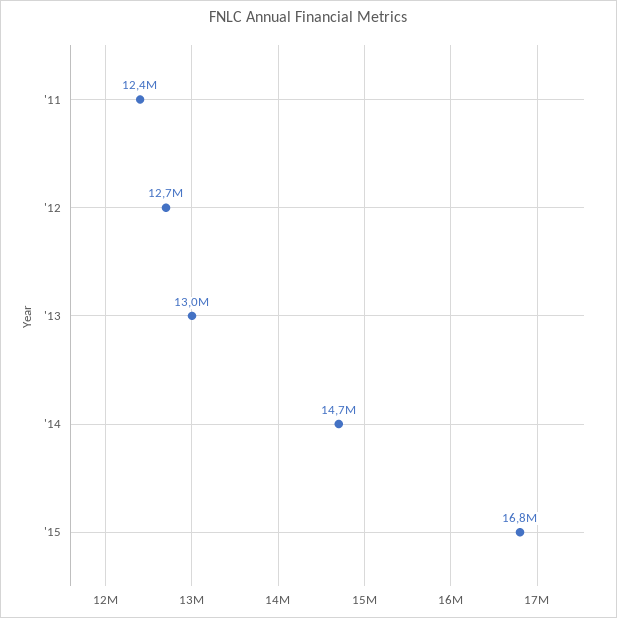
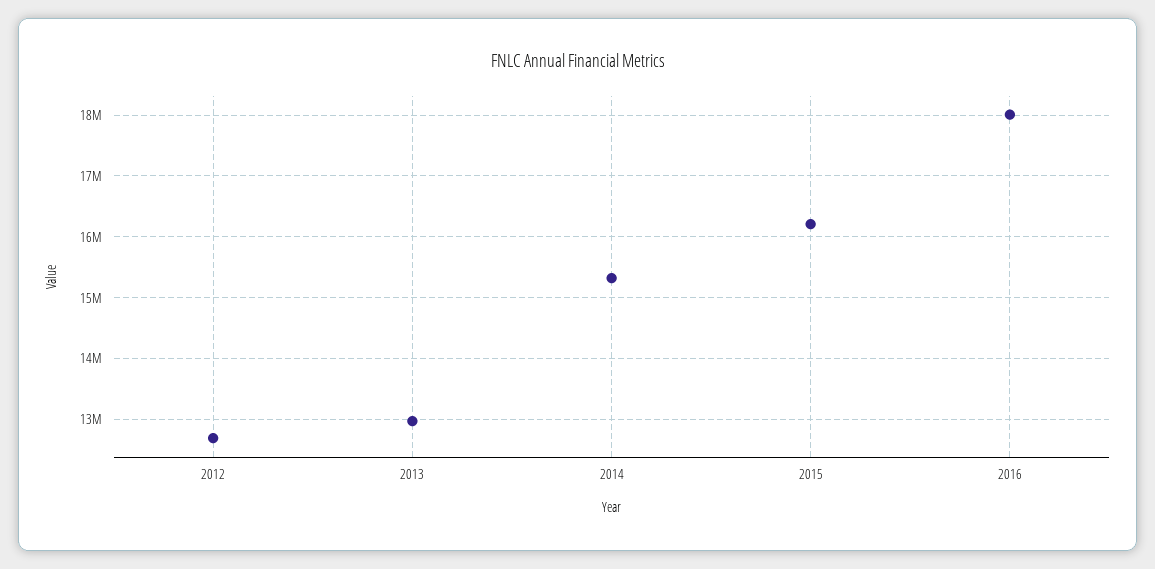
'11: 12400000 -> none
'14: 14700000 -> 15300000
'15: 16800000 -> 16200000
2016: none -> 18000000

